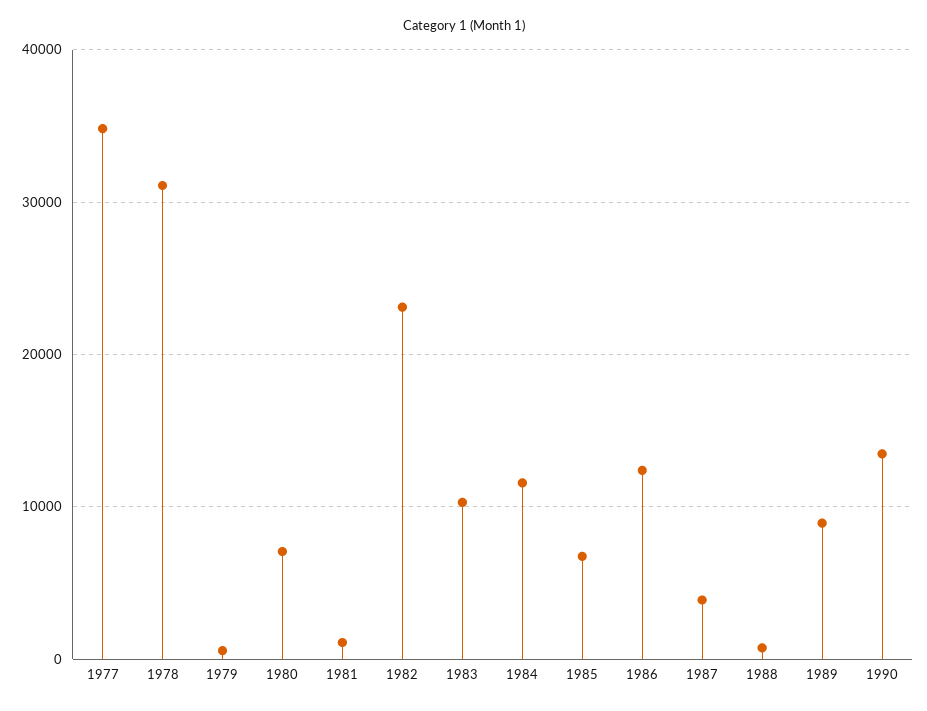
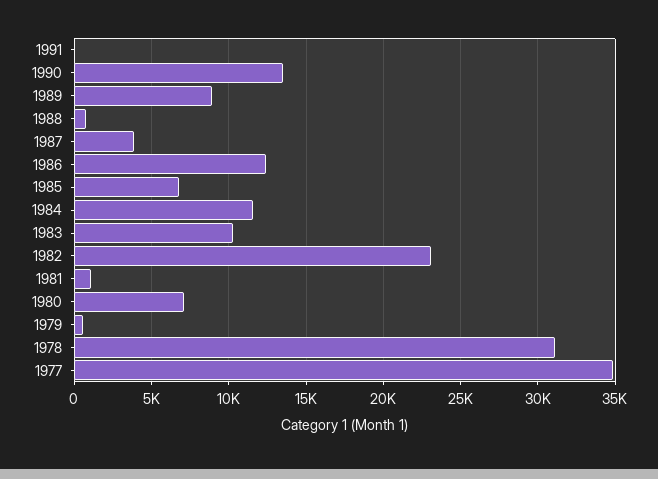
1991: none -> 0

